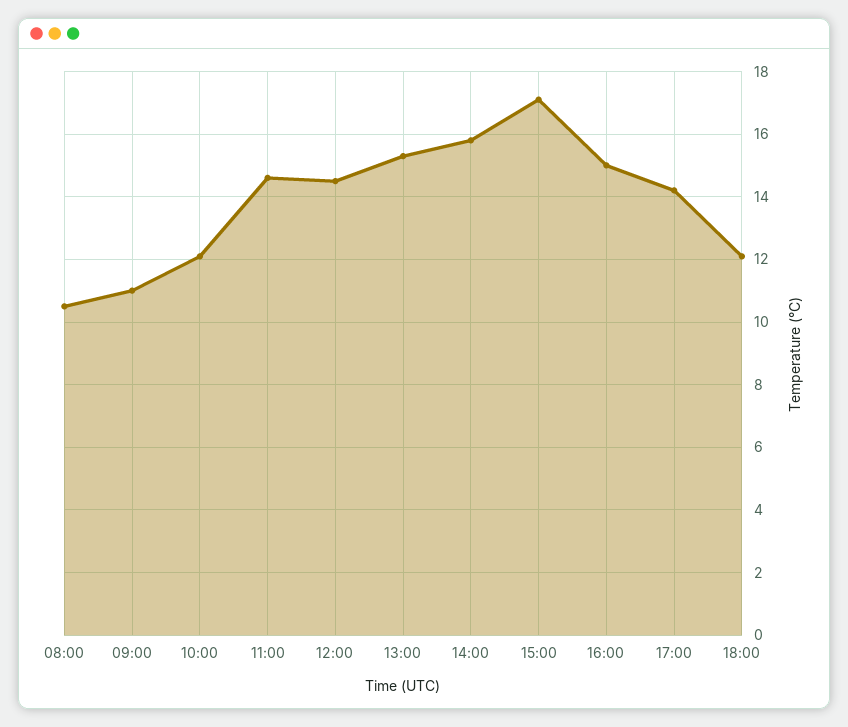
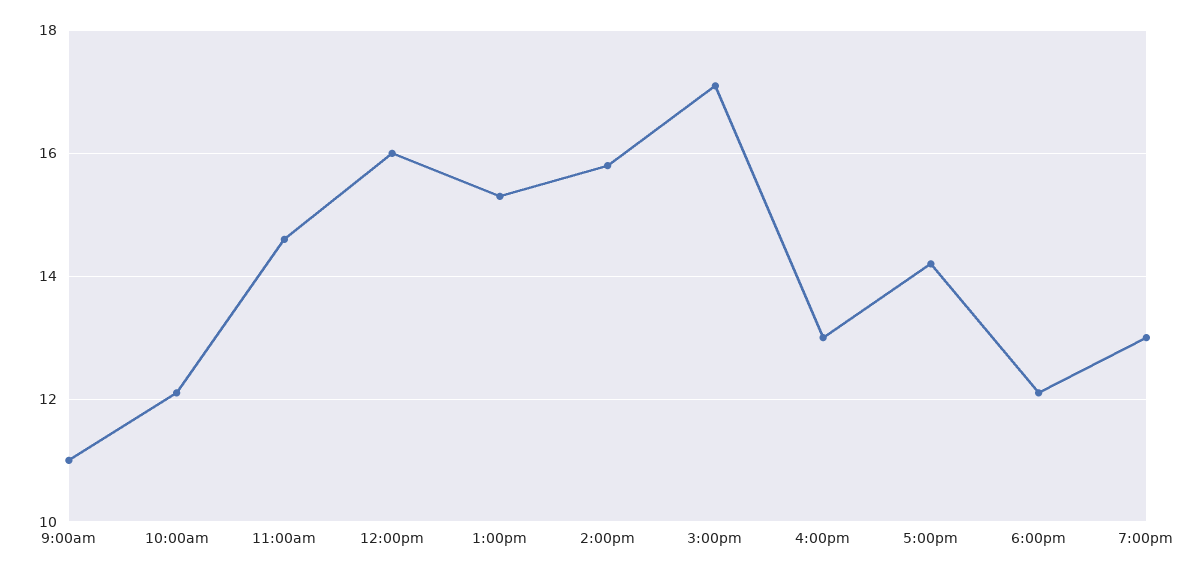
08:00: 10.5 -> none
12:00: 14.5 -> 16
16:00: 15 -> 13
7:00pm: none -> 13

